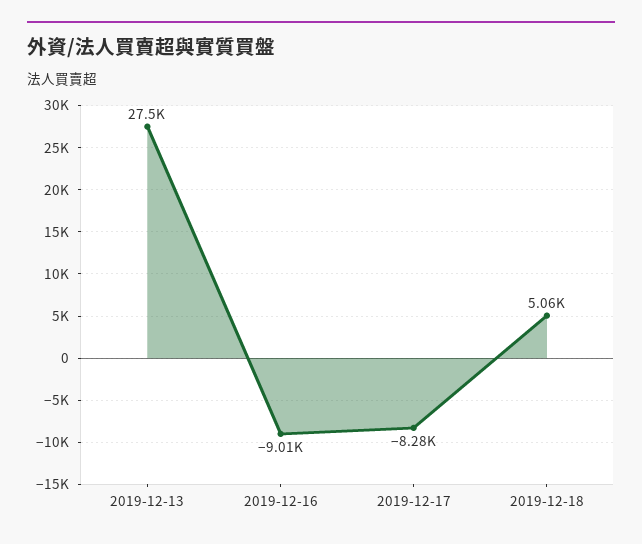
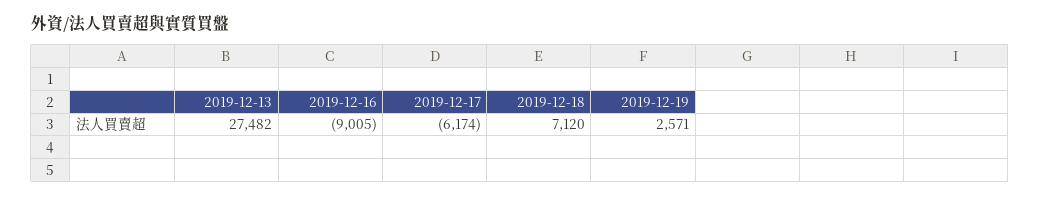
2019-12-17: -8280 -> -6174
2019-12-18: 5060 -> 7120
2019-12-19: none -> 2571

